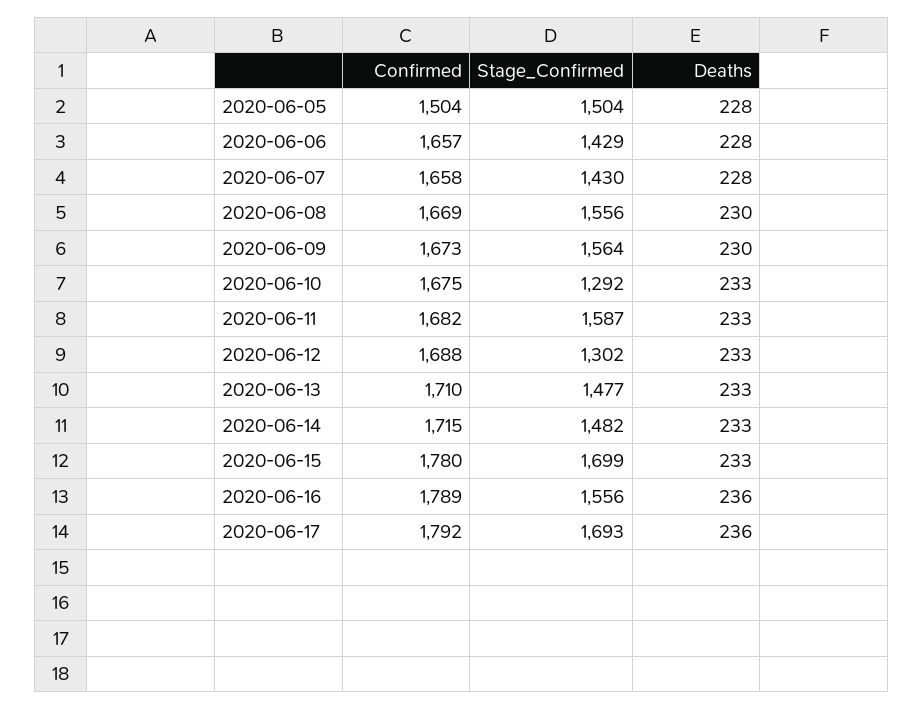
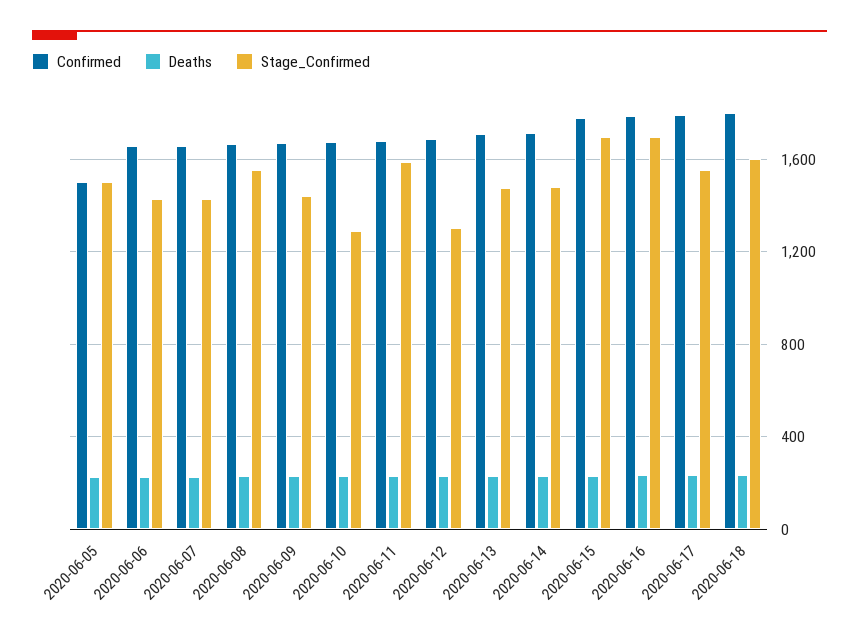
Stage_Confirmed, 2020-06-09: 1564 -> 1450
Stage_Confirmed, 2020-06-16: 1556 -> 1700
Stage_Confirmed, 2020-06-17: 1693 -> 1550
Confirmed, 2020-06-18: none -> 1800
Deaths, 2020-06-18: none -> 250
Stage_Confirmed, 2020-06-18: none -> 1600

